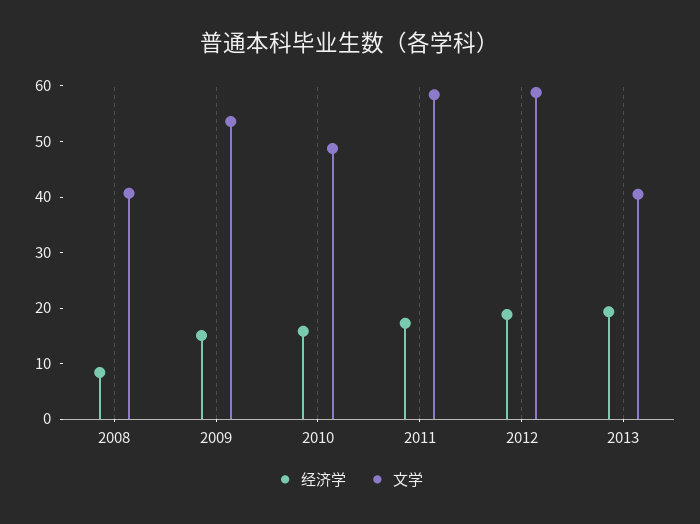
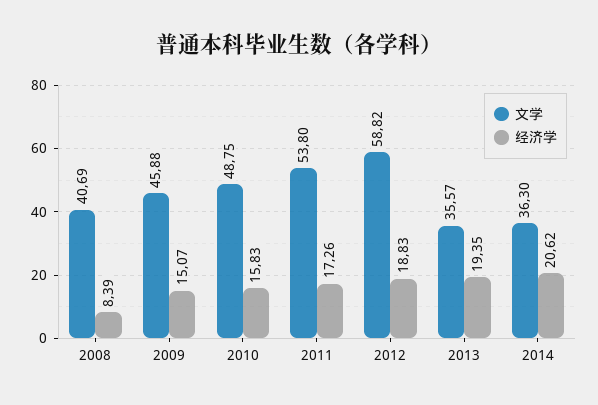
文学, 2009: 54 -> 45.88
文学, 2011: 58 -> 53.8
文学, 2013: 40 -> 35.57
文学, 2014: none -> 36.3
经济学, 2014: none -> 20.62

